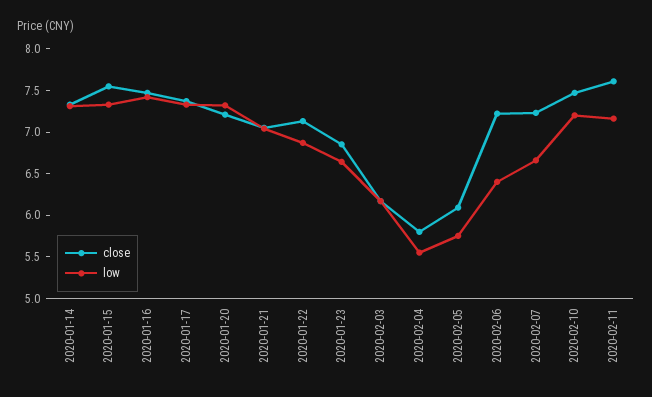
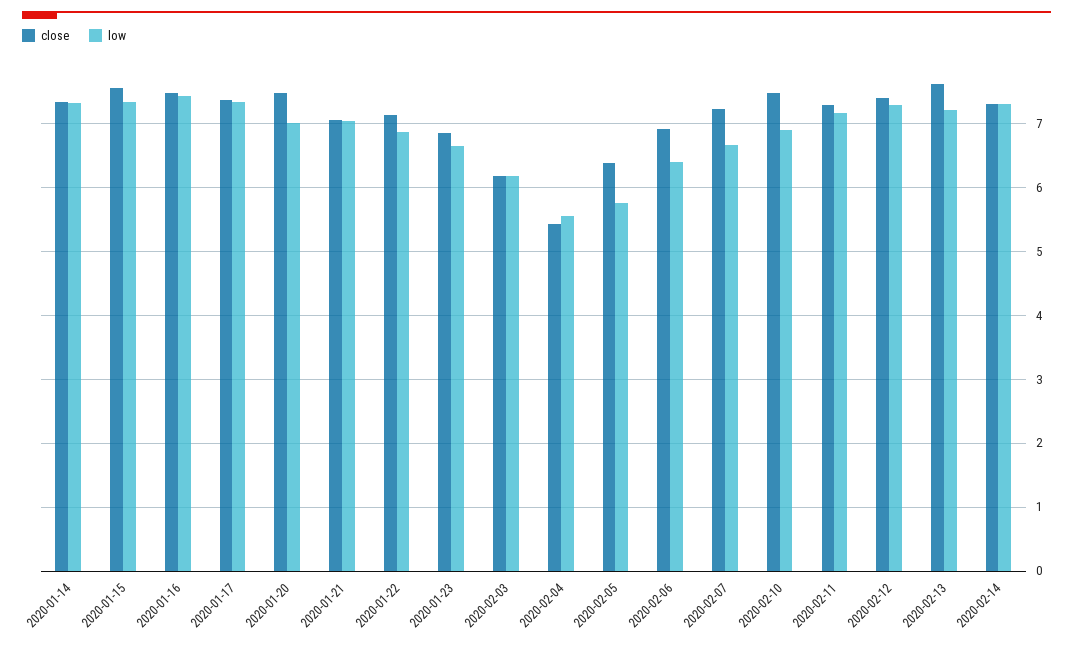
close, 2020-01-20: 7.2 -> 7.5
low, 2020-01-20: 7.3 -> 7
close, 2020-02-04: 5.8 -> 5.4
close, 2020-02-05: 6.1 -> 6.4
close, 2020-02-06: 7.2 -> 6.9
low, 2020-02-10: 7.2 -> 6.9
close, 2020-02-11: 7.6 -> 7.3
close, 2020-02-12: none -> 7.4
low, 2020-02-12: none -> 7.3
close, 2020-02-13: none -> 7.6
low, 2020-02-13: none -> 7.2
close, 2020-02-14: none -> 7.3
low, 2020-02-14: none -> 7.3

